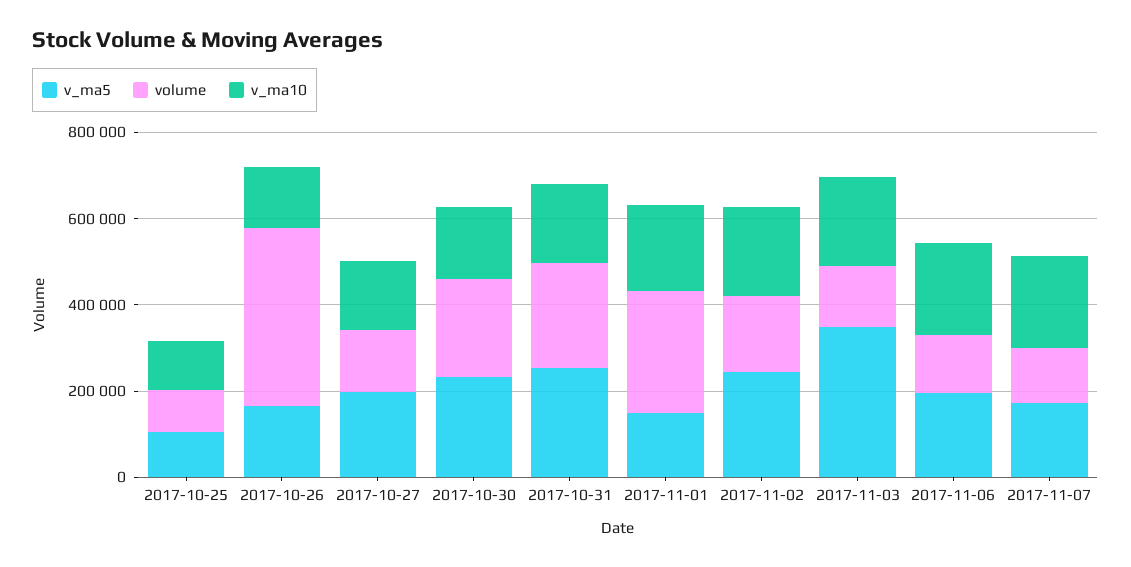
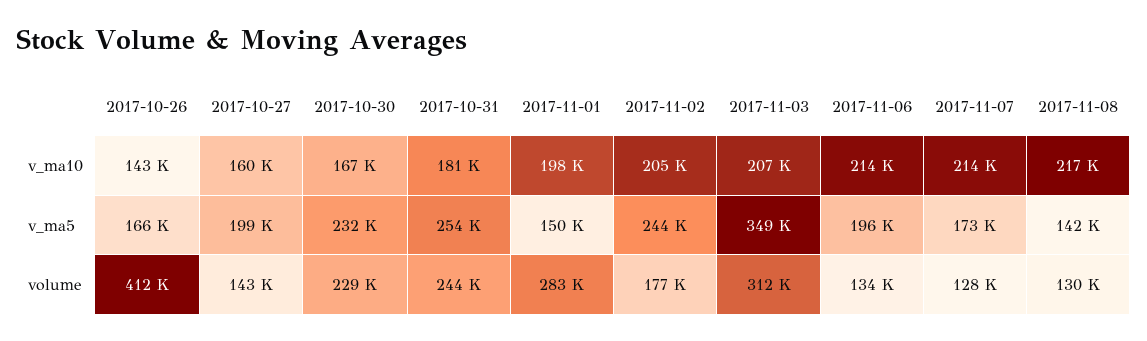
v_ma5, 2017-10-25: 100000 -> none
volume, 2017-10-25: 100000 -> none
v_ma10, 2017-10-25: 100000 -> none
volume, 2017-11-03: 150000 -> 312000
v_ma10, 2017-11-08: none -> 217000
v_ma5, 2017-11-08: none -> 142000
volume, 2017-11-08: none -> 130000

